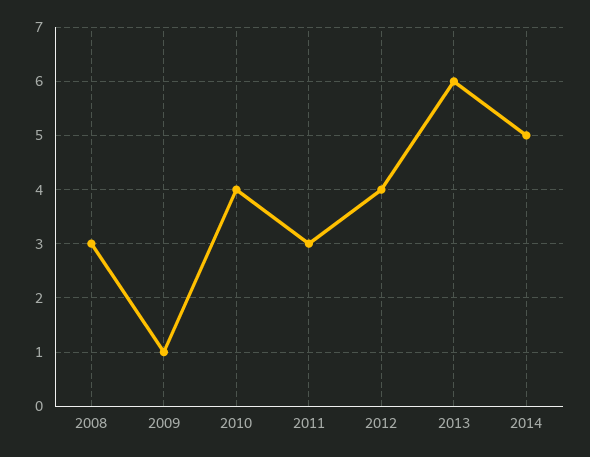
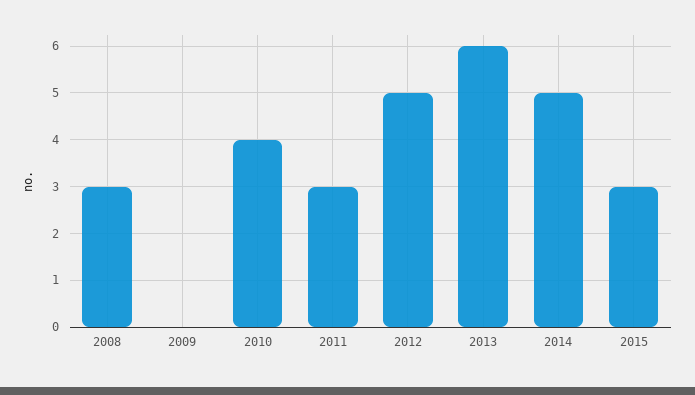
2009: 1 -> 0
2012: 4 -> 5
2015: none -> 3

